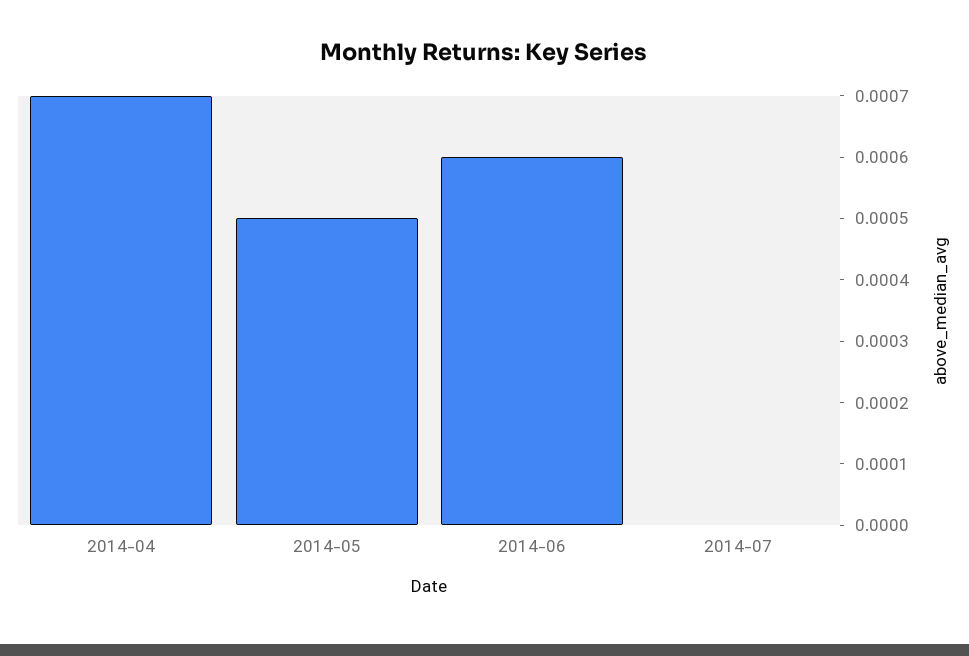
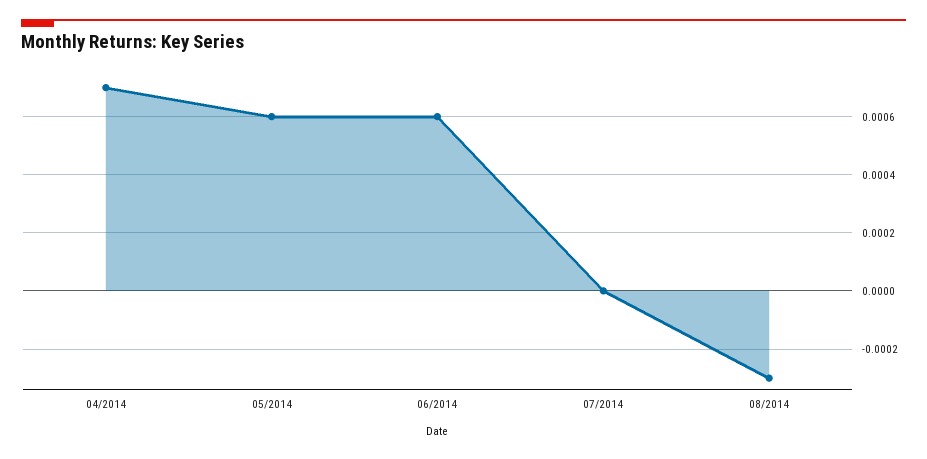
2014-05: 0.0005 -> 0.0006
08/2014: none -> -0.0003

